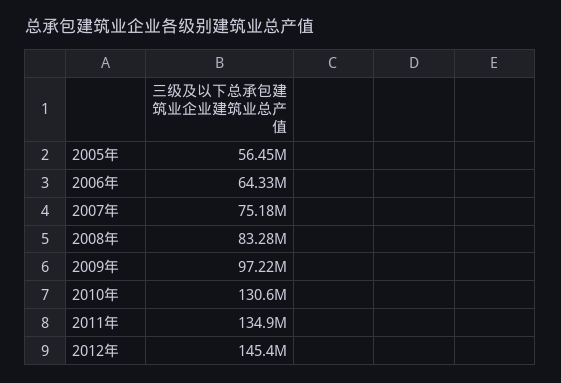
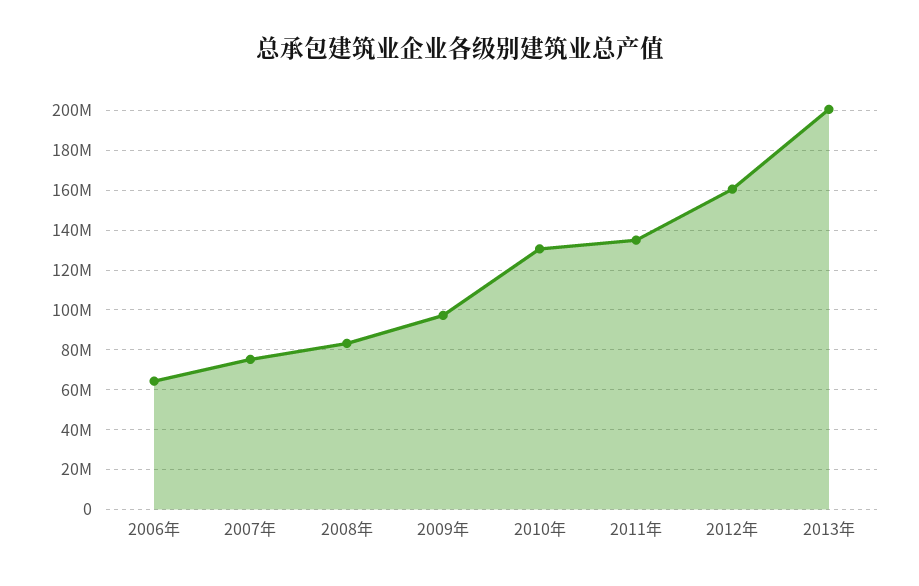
2005年: 56450000 -> none
2012年: 145400000 -> 160000000
2013年: none -> 200000000

